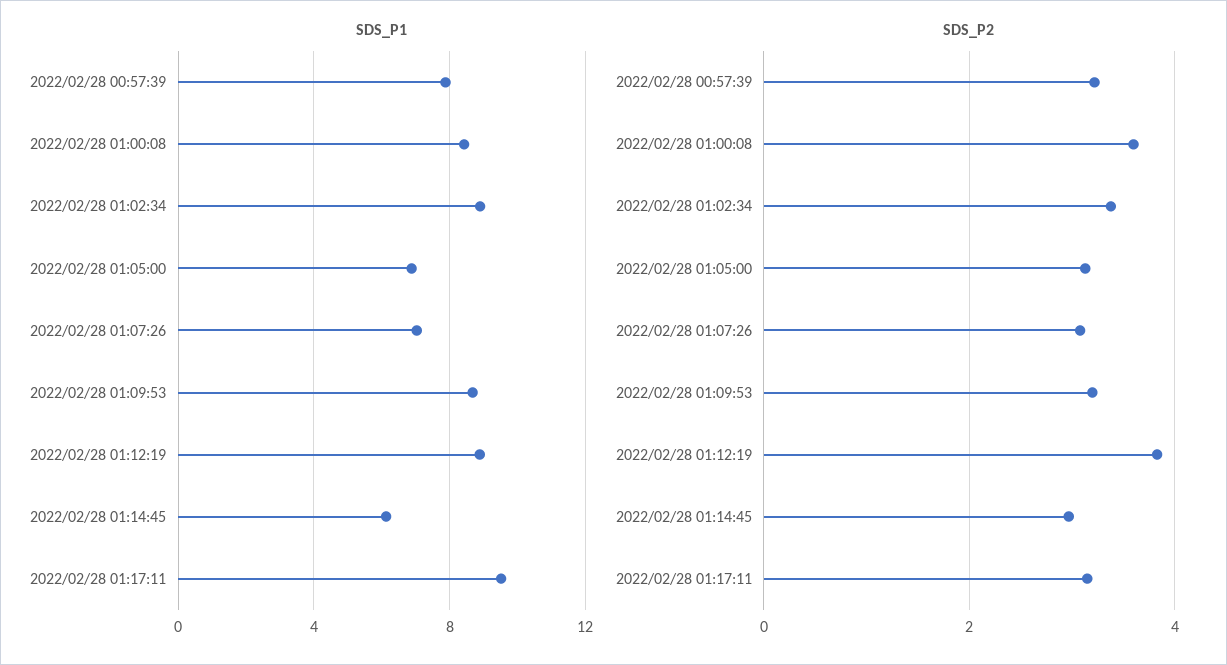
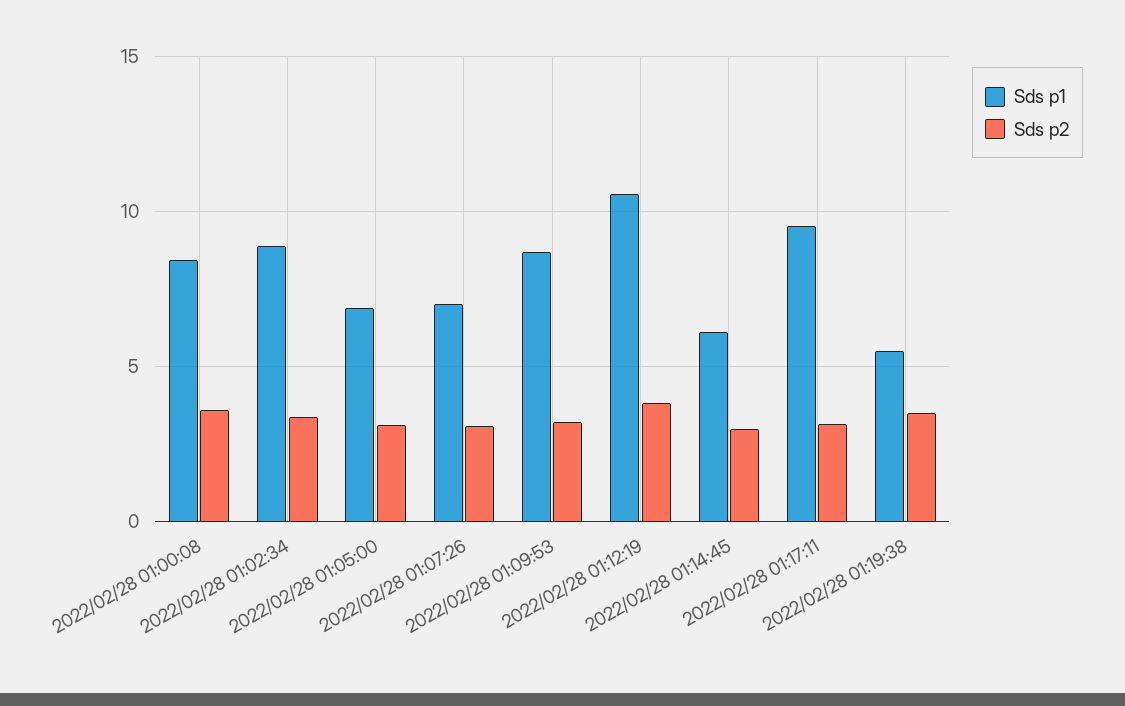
SDS_P1, 2022/02/28 00:57:39: 8 -> none
SDS_P1, 2022/02/28 01:12:19: 9 -> 10.5
SDS_P2, 2022/02/28 00:57:39: 3.2 -> none
SDS_P1, 2022/02/28 01:19:38: none -> 5.5
SDS_P2, 2022/02/28 01:19:38: none -> 3.5

